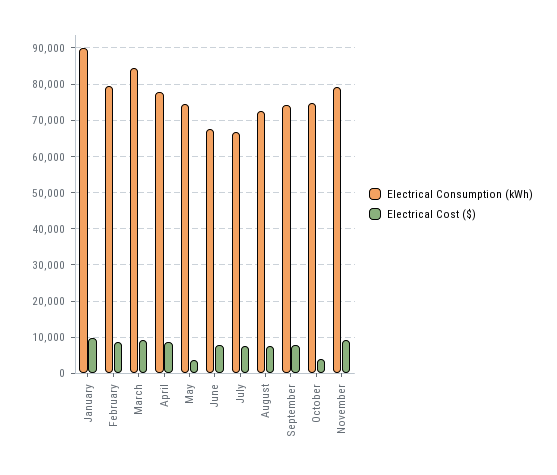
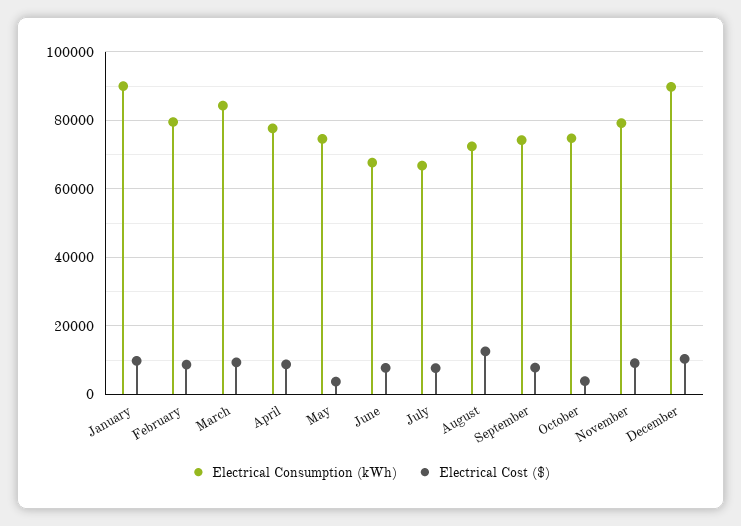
Electrical Cost ($), August: 8000 -> 12000
Electrical Consumption (kWh), December: none -> 90000
Electrical Cost ($), December: none -> 10000

